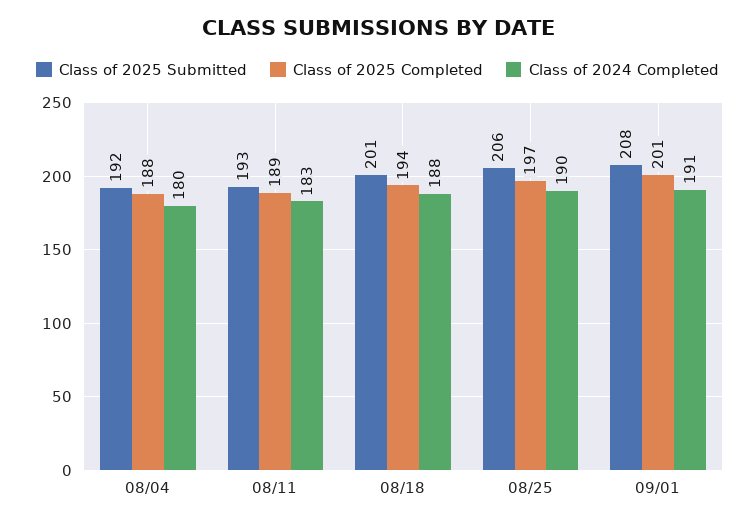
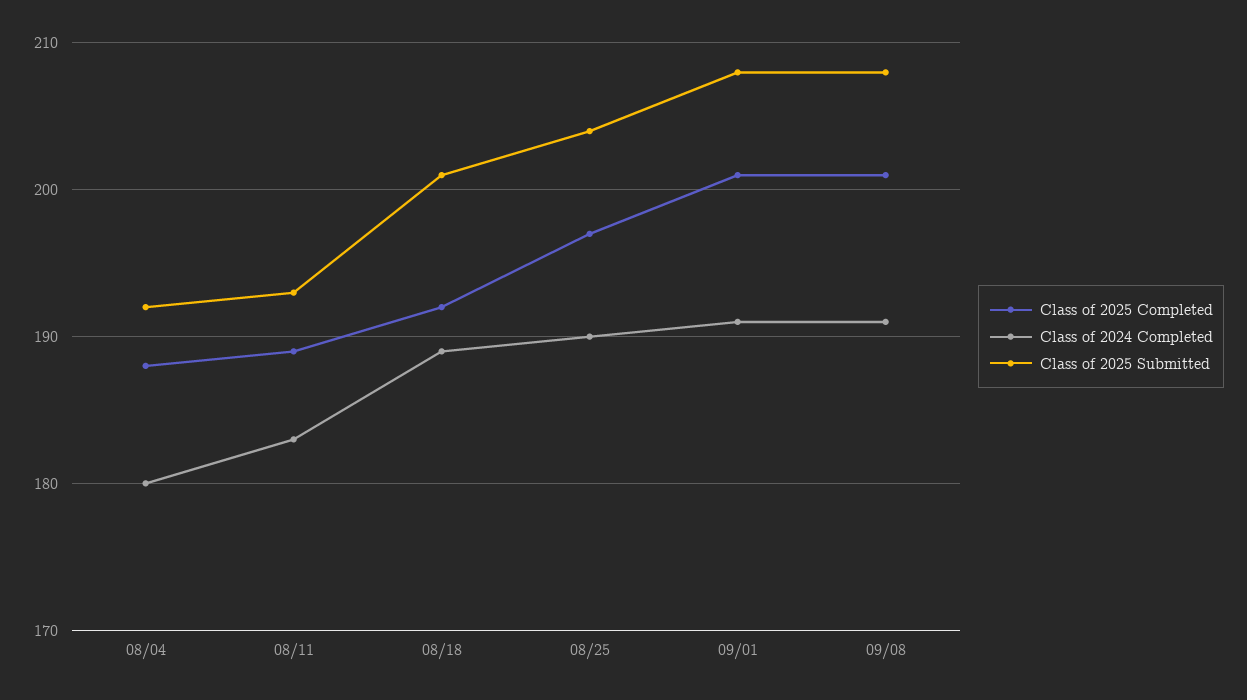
Class of 2025 Completed, 08/18: 194 -> 192
Class of 2024 Completed, 08/18: 188 -> 189
Class of 2025 Submitted, 08/25: 206 -> 204
Class of 2025 Completed, 09/08: none -> 201
Class of 2024 Completed, 09/08: none -> 191
Class of 2025 Submitted, 09/08: none -> 208

